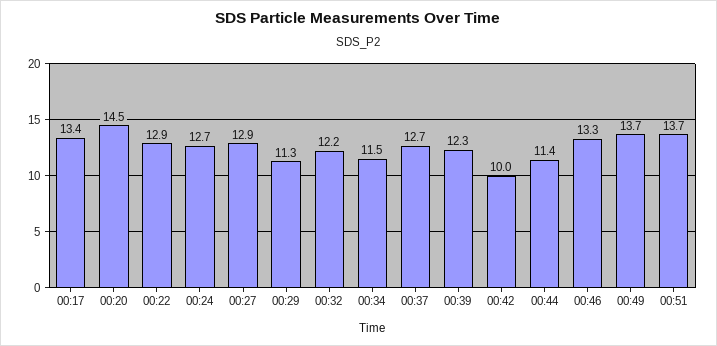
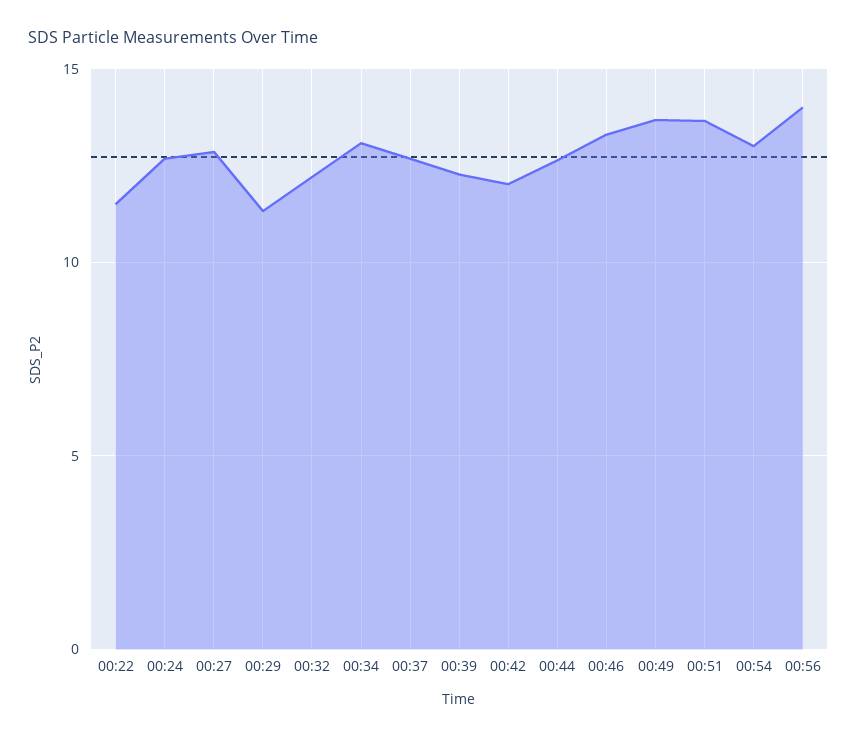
00:17: 13.4 -> none
00:20: 14.5 -> none
00:22: 12.9 -> 11.5
00:34: 11.5 -> 13
00:42: 10 -> 12
00:44: 11.4 -> 12.5
00:54: none -> 13
00:56: none -> 14

